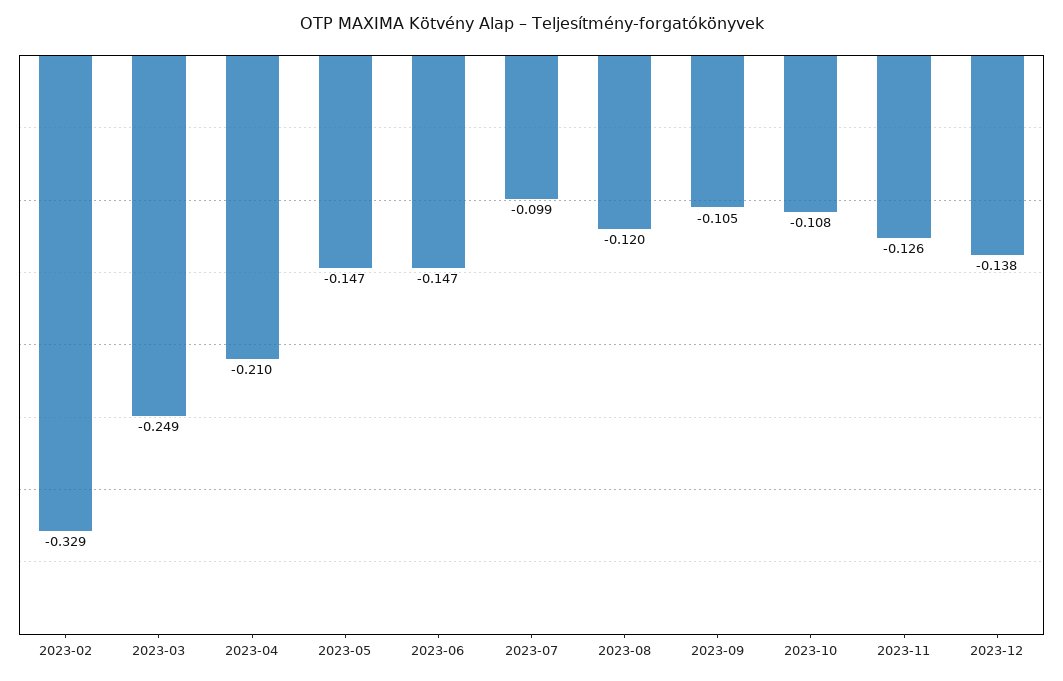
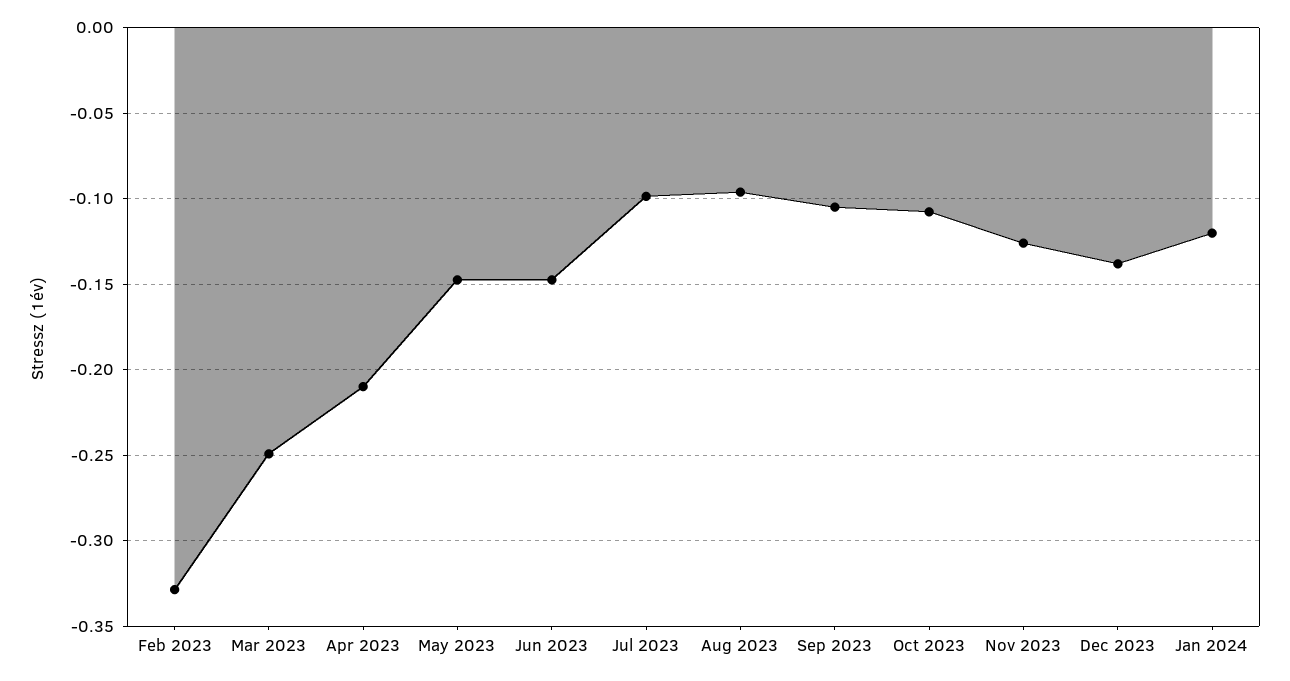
2023-08: -0.12 -> -0.095
Jan 2024: none -> -0.12

